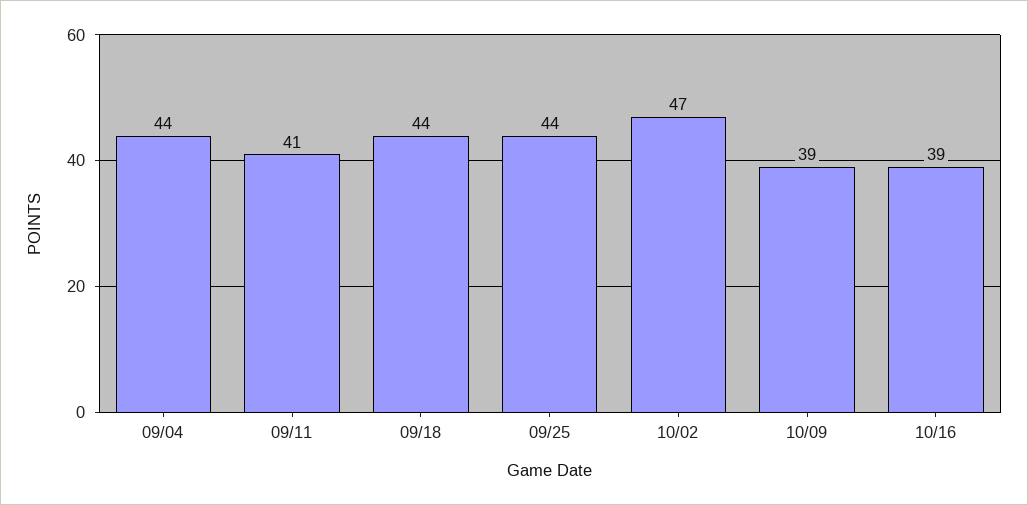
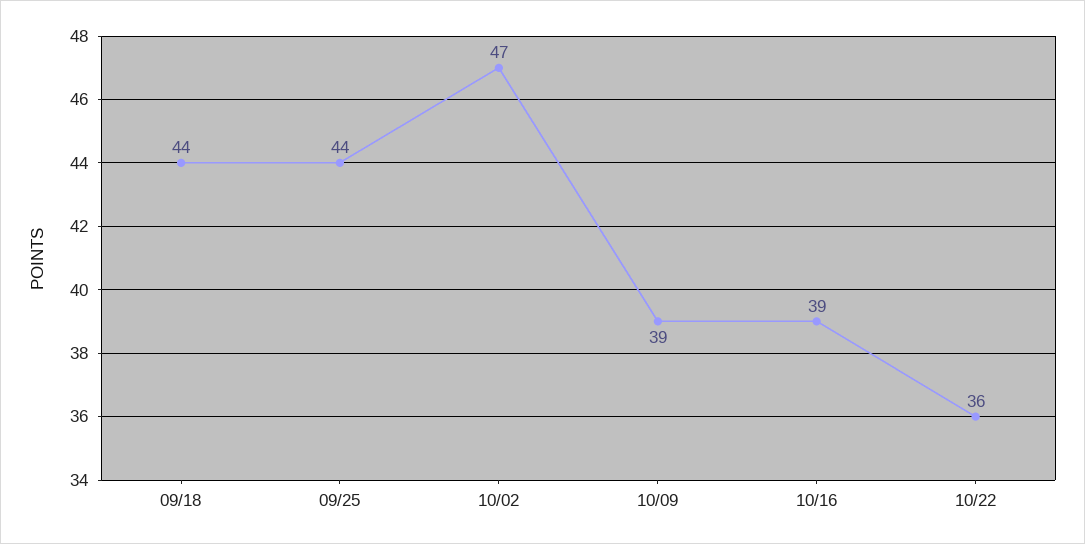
09/04: 44 -> none
09/11: 41 -> none
10/22: none -> 36

